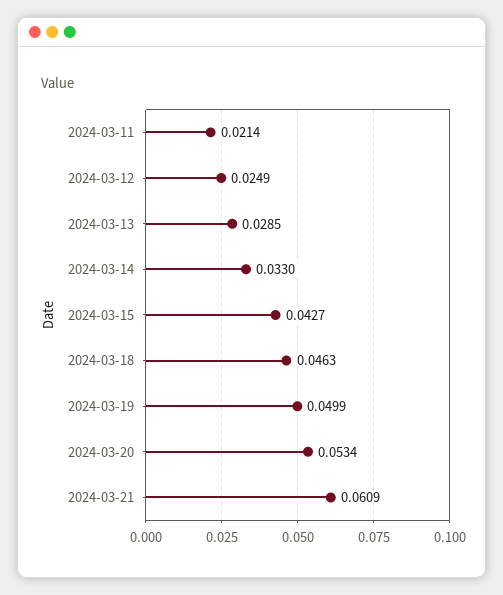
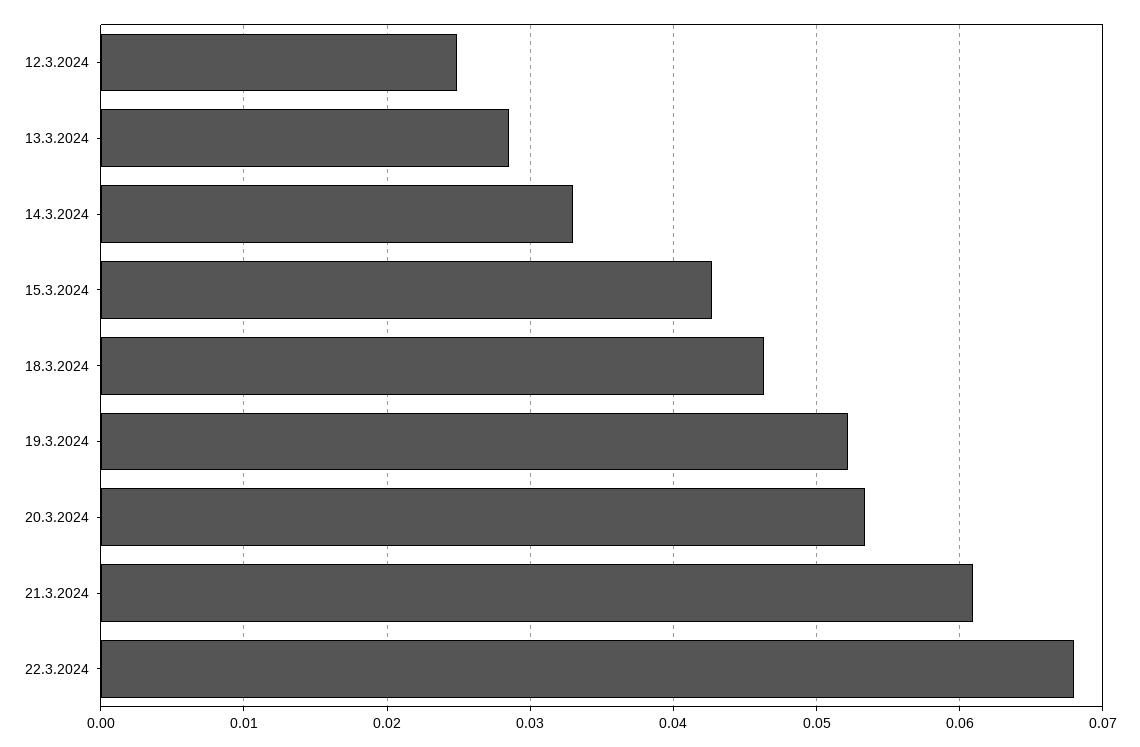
2024-03-11: 0.0214 -> none
2024-03-19: 0.0499 -> 0.052
22.3.2024: none -> 0.068

